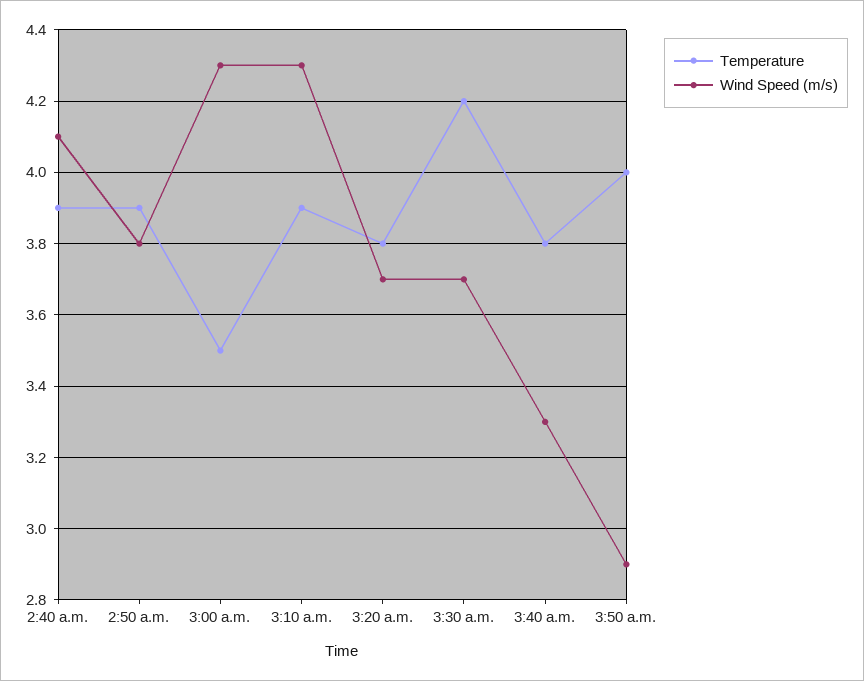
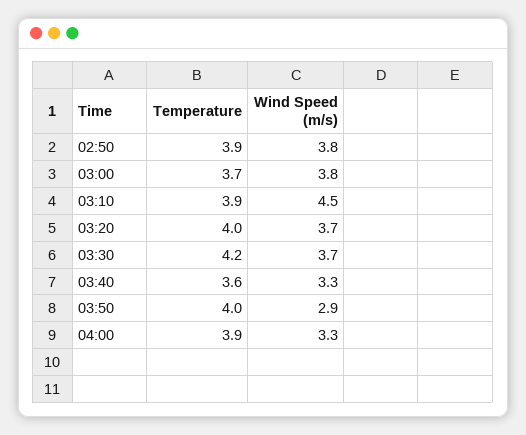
Temperature, 2:40 a.m.: 3.9 -> none
Wind Speed (m/s), 2:40 a.m.: 4.1 -> none
Temperature, 3:00 a.m.: 3.5 -> 3.7
Wind Speed (m/s), 3:00 a.m.: 4.3 -> 3.8
Wind Speed (m/s), 3:10 a.m.: 4.3 -> 4.5
Temperature, 3:20 a.m.: 3.8 -> 4
Temperature, 3:40 a.m.: 3.8 -> 3.6
Temperature, 04:00: none -> 3.9
Wind Speed (m/s), 04:00: none -> 3.3

